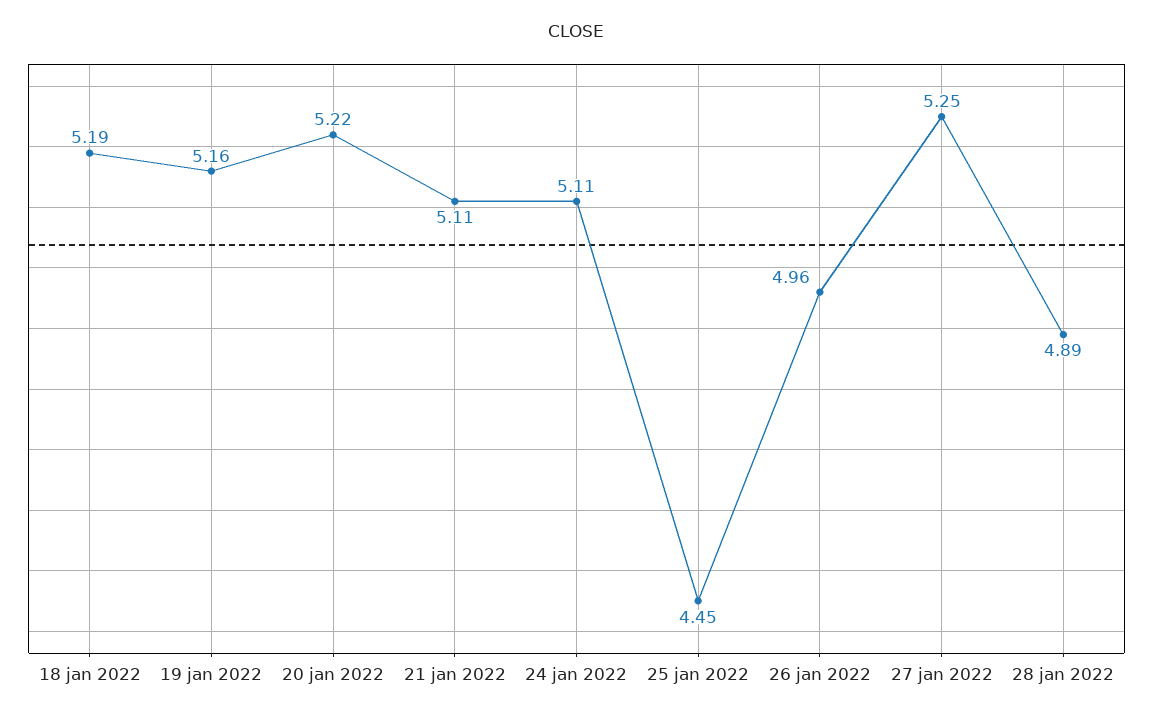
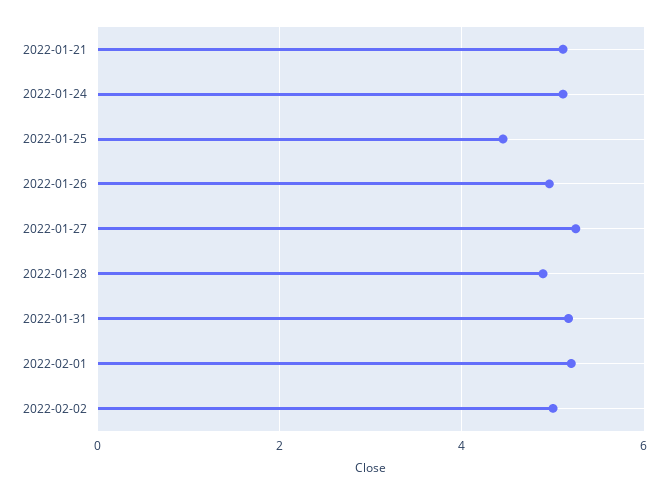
18 jan 2022: 5.19 -> none
19 jan 2022: 5.16 -> none
20 jan 2022: 5.22 -> none
2022-01-31: none -> 5.2
2022-02-01: none -> 5.2
2022-02-02: none -> 5

